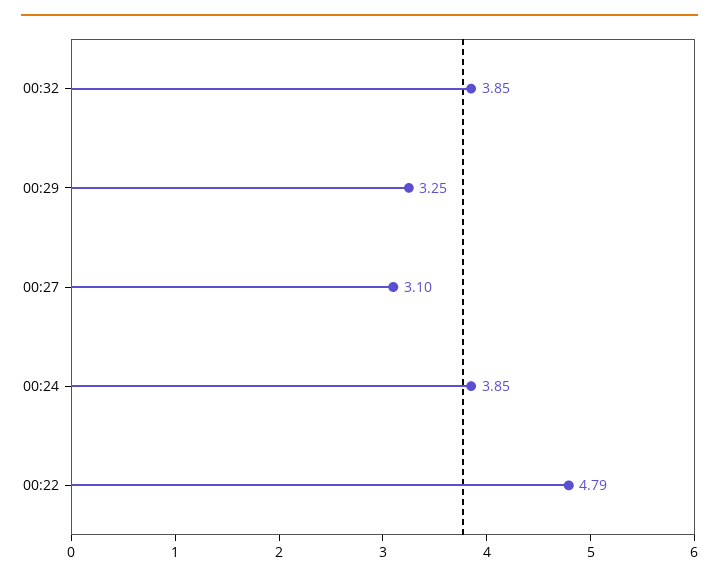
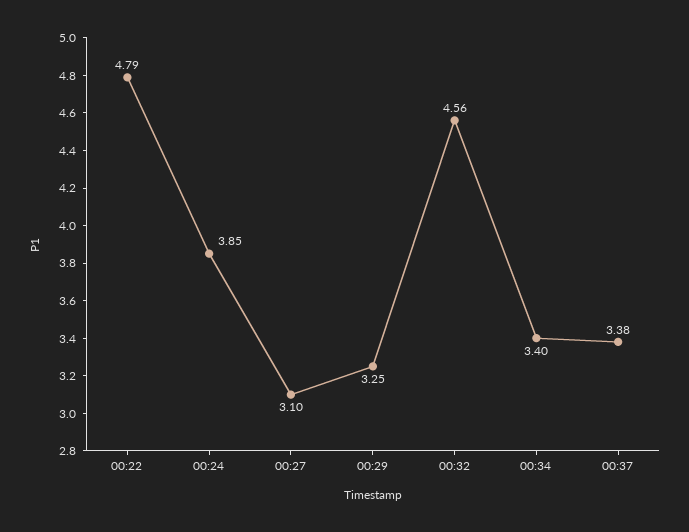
00:32: 3.85 -> 4.56
00:34: none -> 3.4
00:37: none -> 3.38

